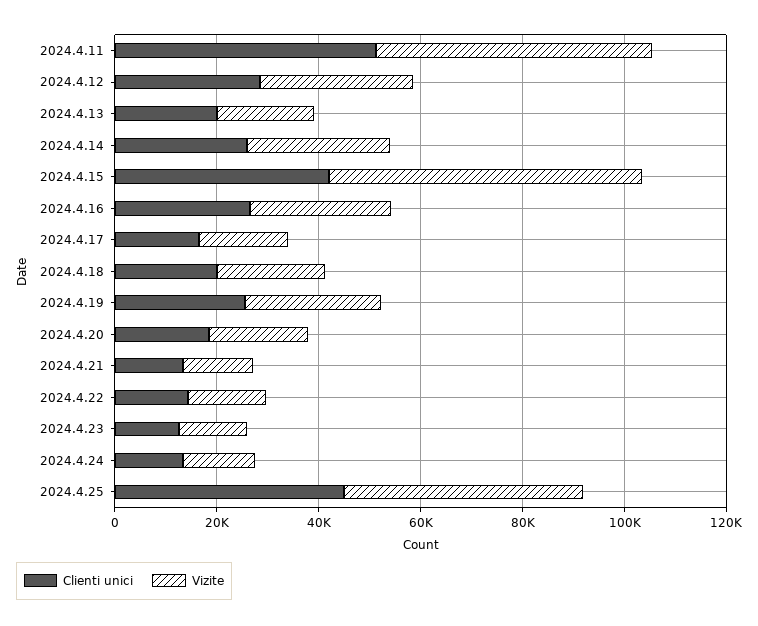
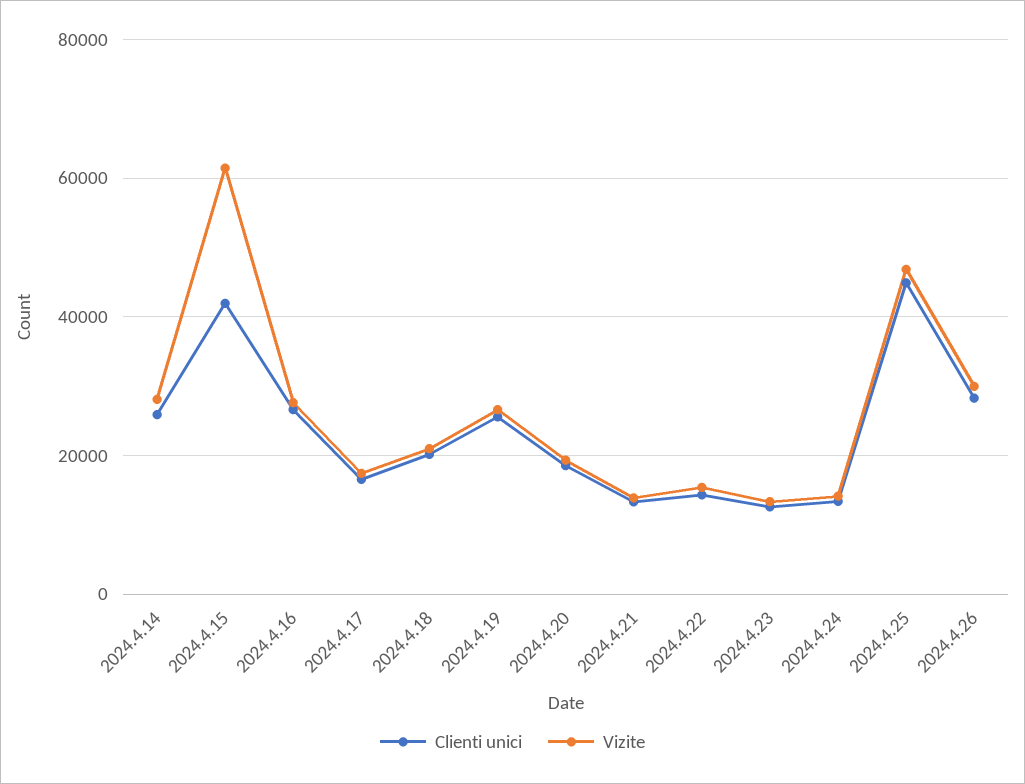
Clienti unici, 2024.4.11: 50000 -> none
Vizite, 2024.4.11: 55000 -> none
Clienti unici, 2024.4.12: 30000 -> none
Vizite, 2024.4.12: 30000 -> none
Clienti unici, 2024.4.13: 20000 -> none
Vizite, 2024.4.13: 20000 -> none
Clienti unici, 2024.4.26: none -> 28000
Vizite, 2024.4.26: none -> 30000

